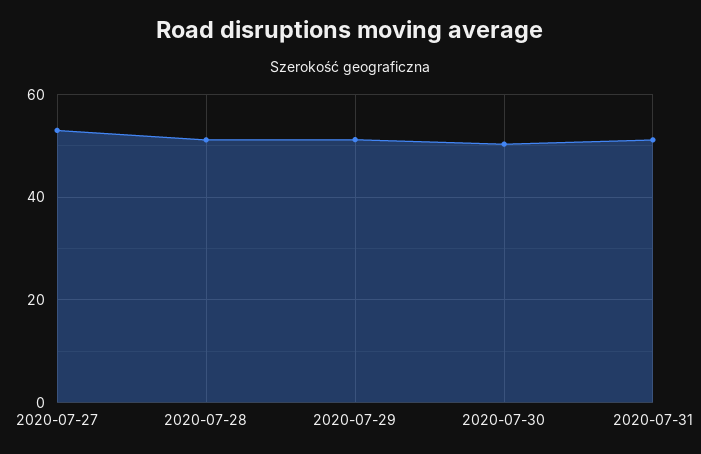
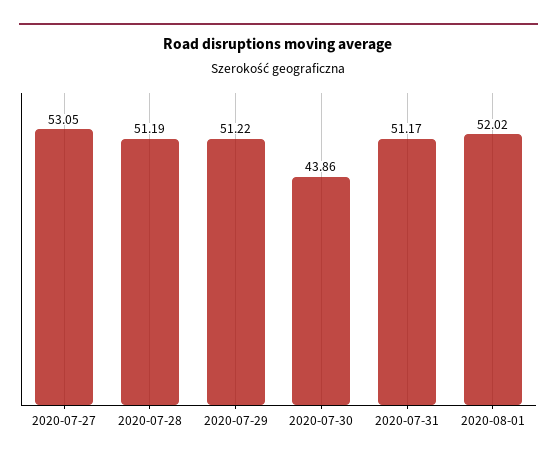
2020-07-30: 50 -> 43.86
2020-08-01: none -> 52.02

